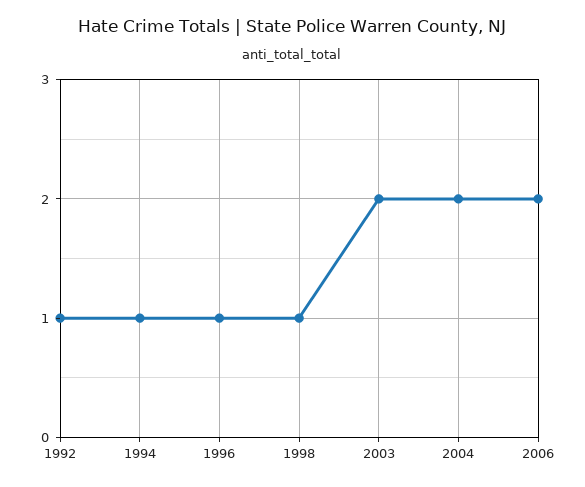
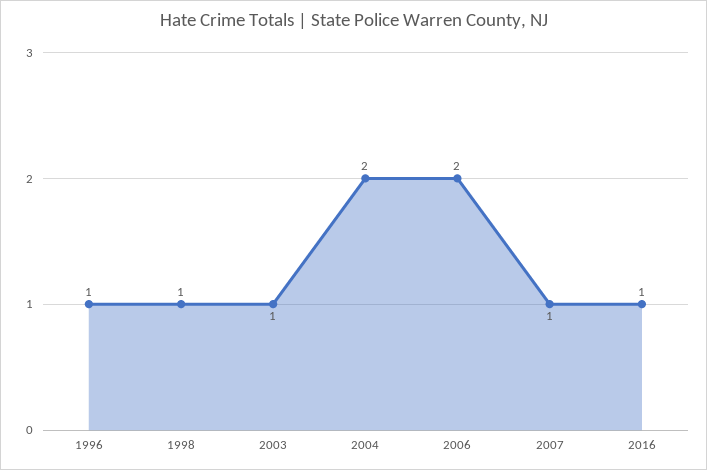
1992: 1 -> none
1994: 1 -> none
2003: 2 -> 1
2007: none -> 1
2016: none -> 1

